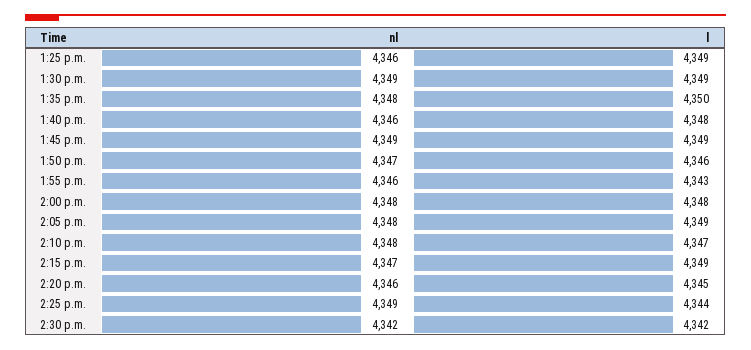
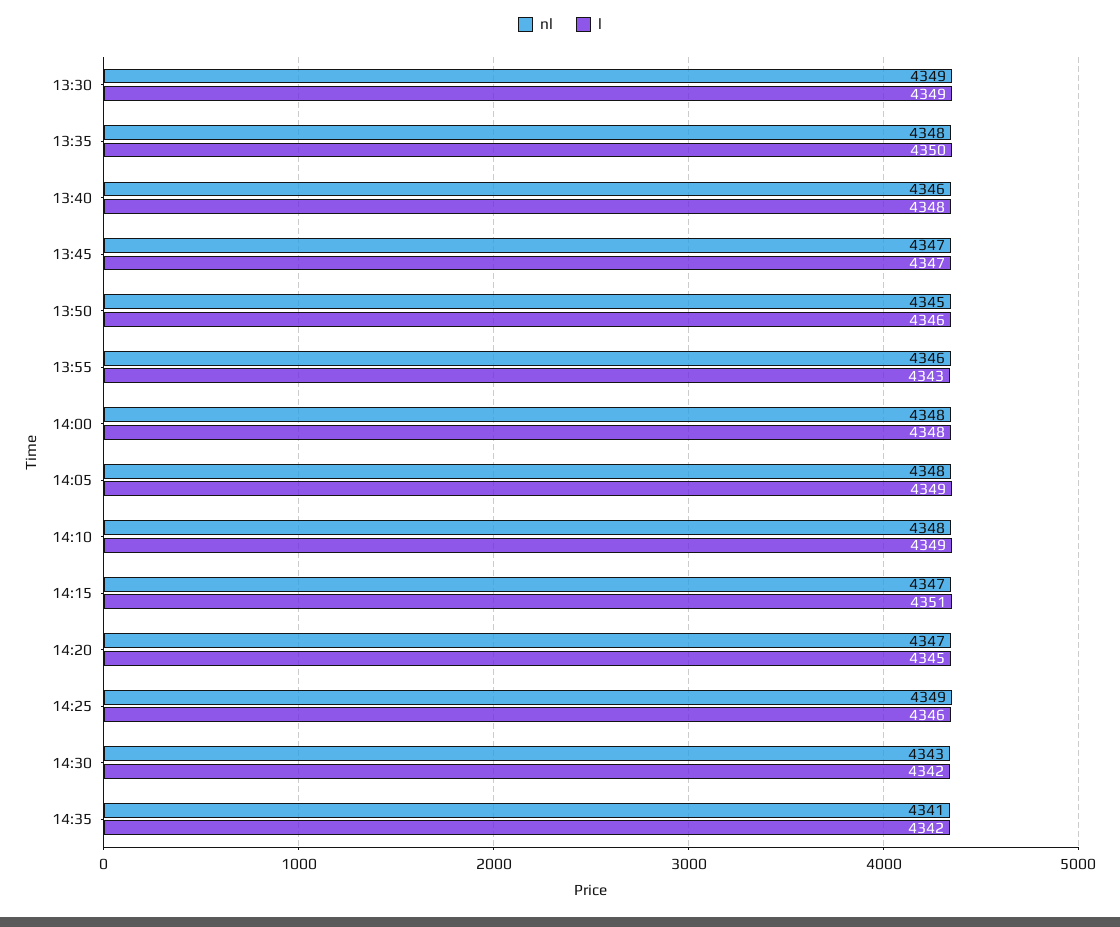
nl, 1:25 p.m.: 4346 -> none
l, 1:25 p.m.: 4349 -> none
nl, 1:45 p.m.: 4349 -> 4347
l, 1:45 p.m.: 4349 -> 4347
nl, 1:50 p.m.: 4347 -> 4345
l, 2:10 p.m.: 4347 -> 4349
l, 2:15 p.m.: 4349 -> 4351
nl, 2:20 p.m.: 4346 -> 4347
l, 2:25 p.m.: 4344 -> 4346
nl, 2:30 p.m.: 4342 -> 4343
nl, 14:35: none -> 4341
l, 14:35: none -> 4342

